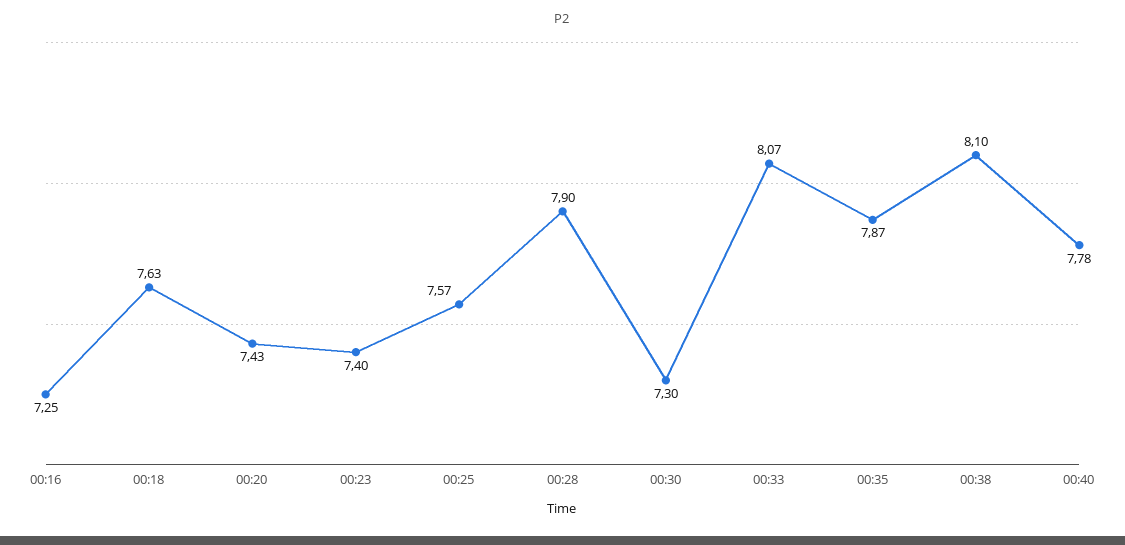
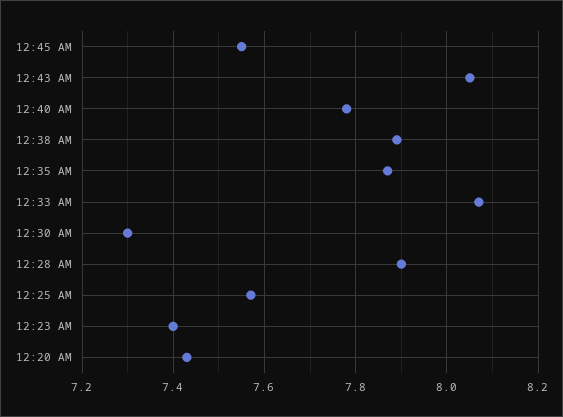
00:16: 7.25 -> none
00:18: 7.63 -> none
00:38: 8.1 -> 7.9
12:45 AM: none -> 7.55
12:43 AM: none -> 8.05

